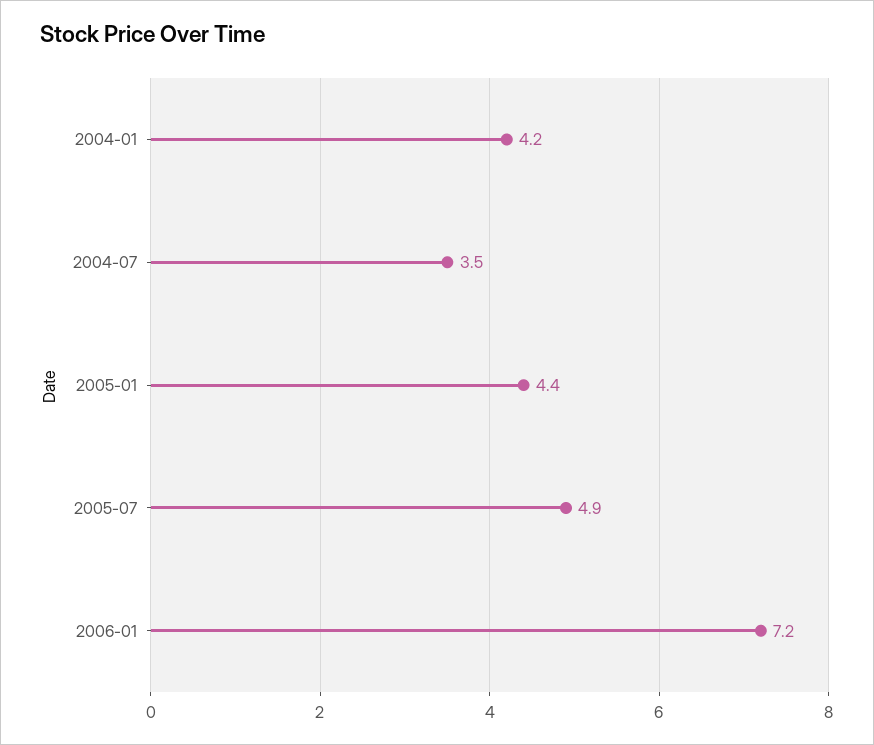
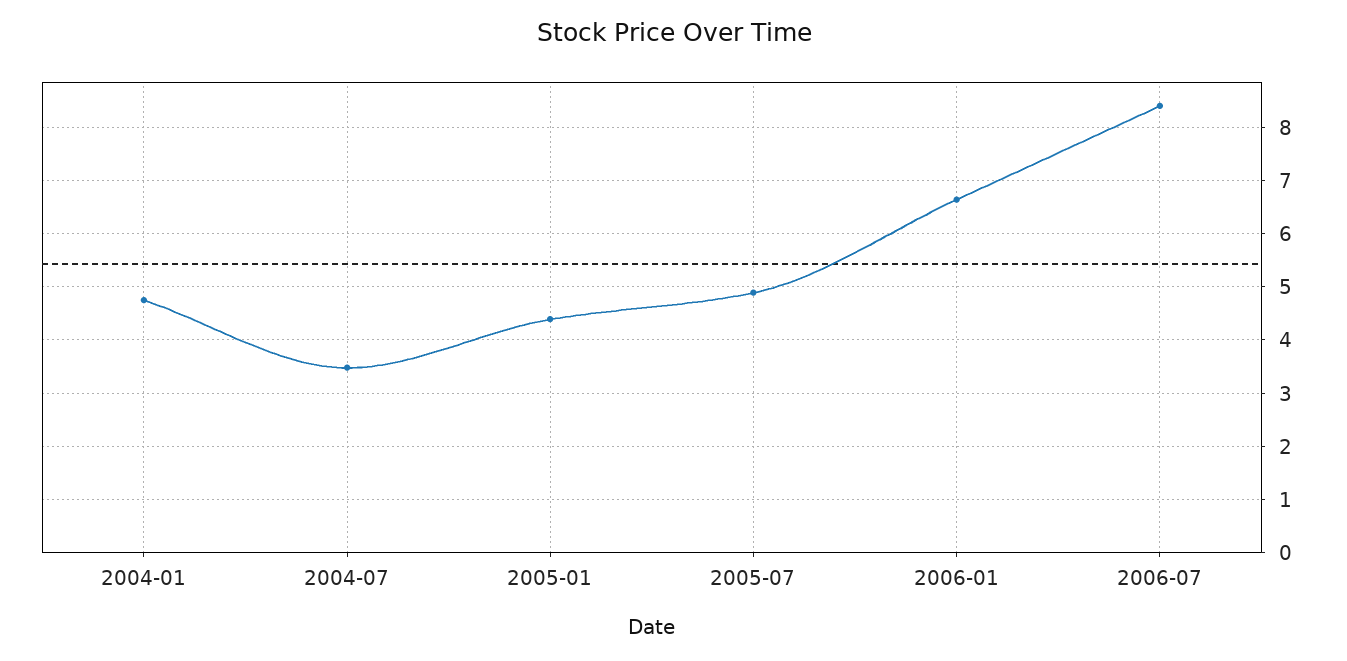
2004-01: 4.2 -> 4.8
2006-01: 7.2 -> 6.6
2006-07: none -> 8.4

